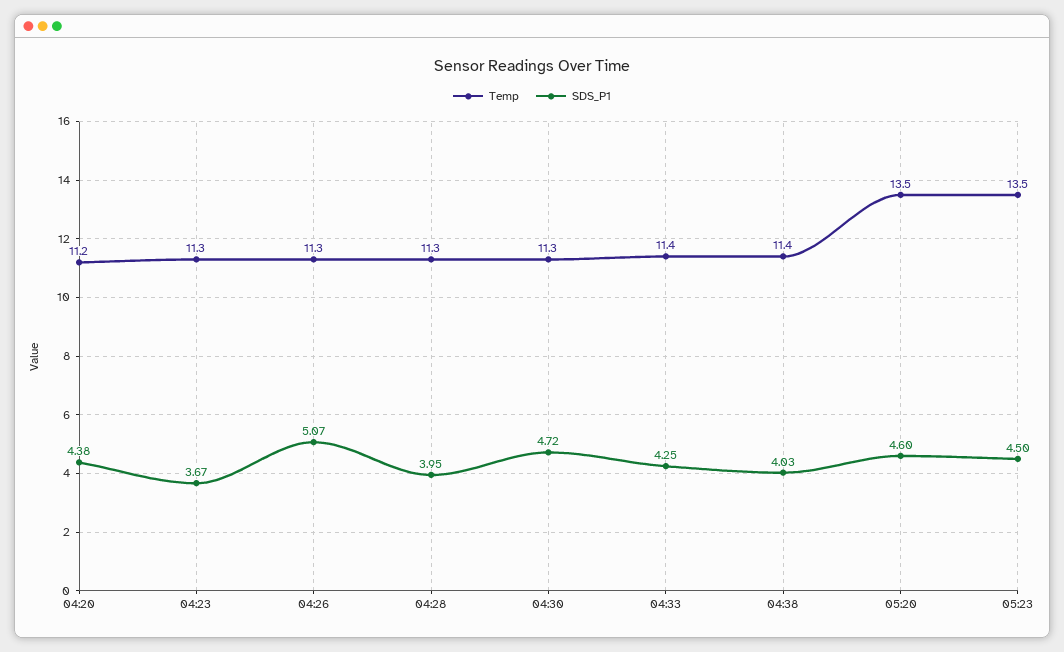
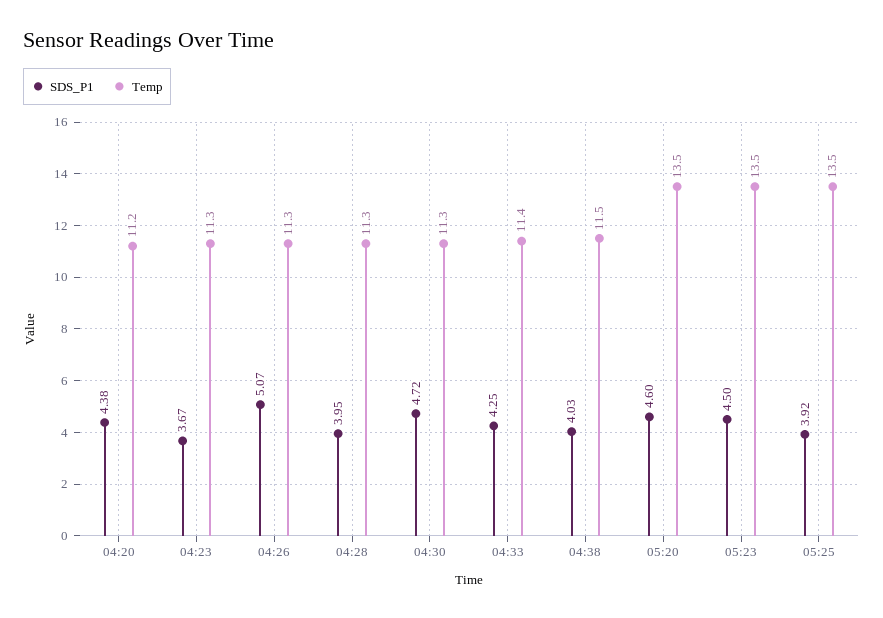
Temp, 04:38: 11.4 -> 11.5
SDS_P1, 05:25: none -> 3.92
Temp, 05:25: none -> 13.5

